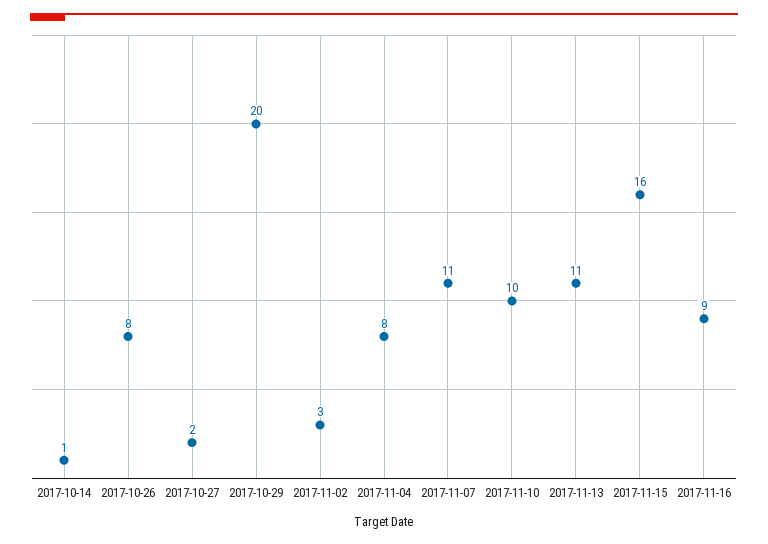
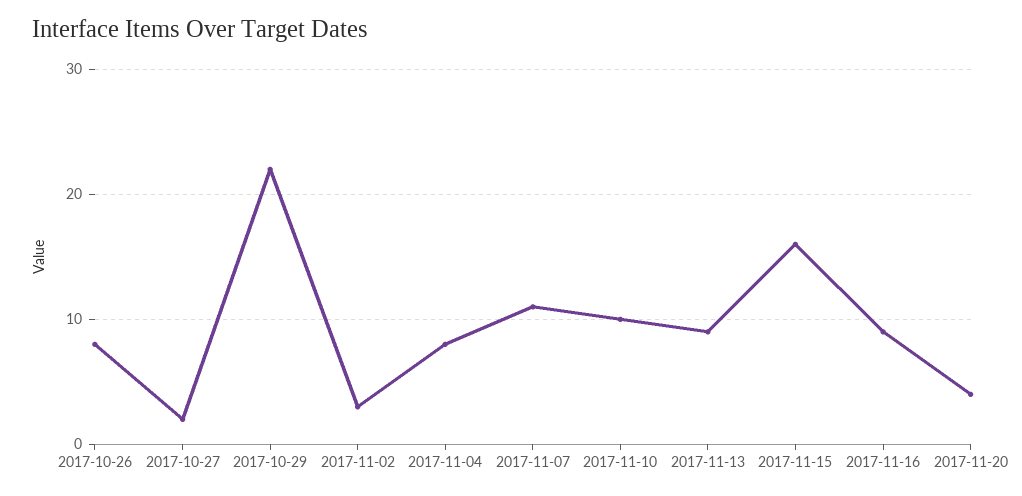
2017-10-14: 1 -> none
2017-10-29: 20 -> 22
2017-11-13: 11 -> 9
2017-11-20: none -> 4

